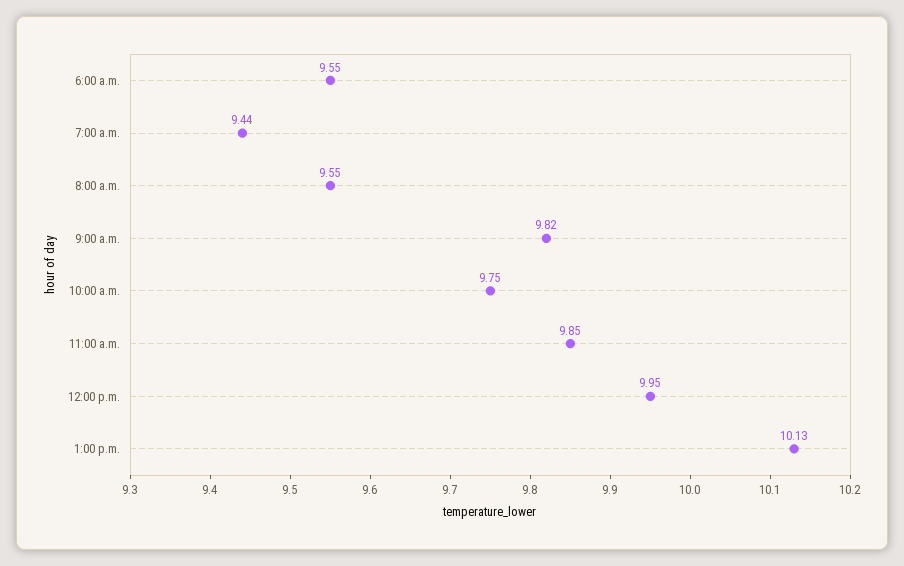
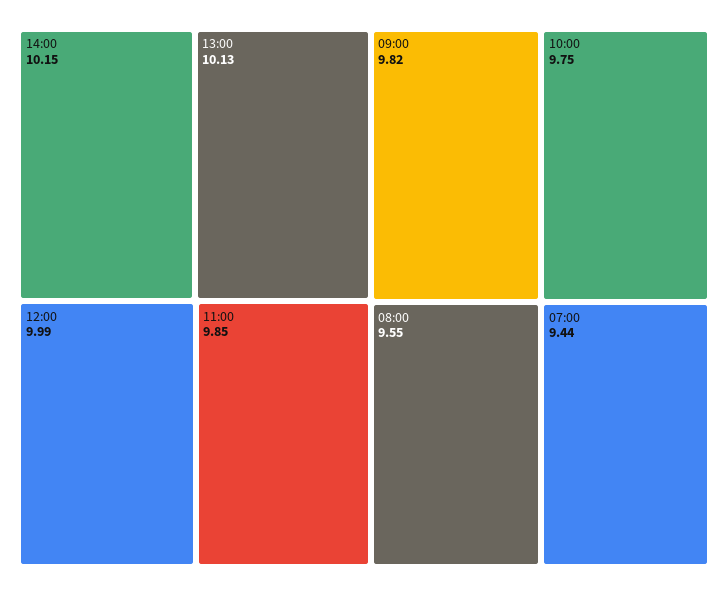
6:00 a.m.: 9.55 -> none
12:00 p.m.: 9.95 -> 9.99
14:00: none -> 10.15

